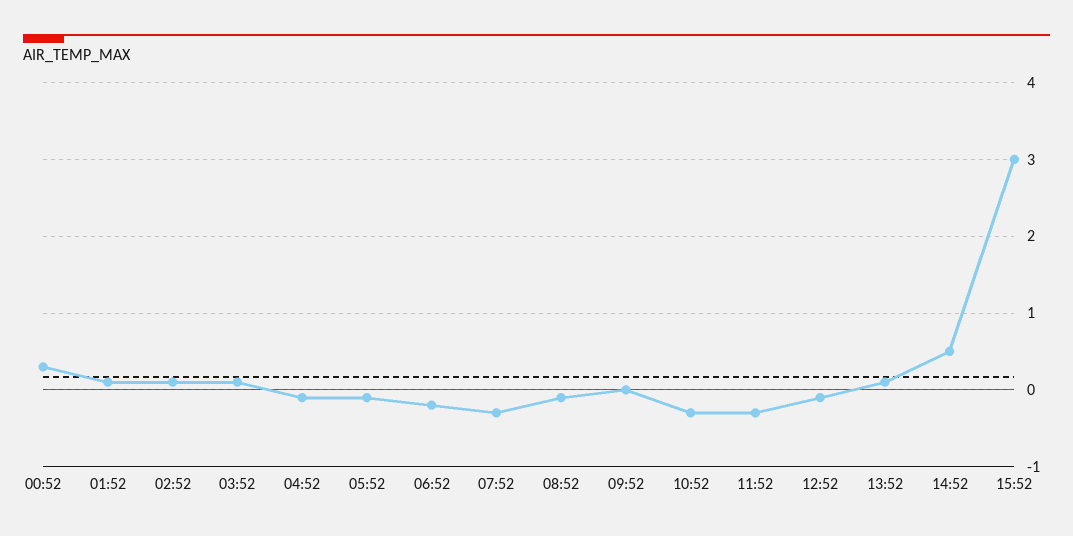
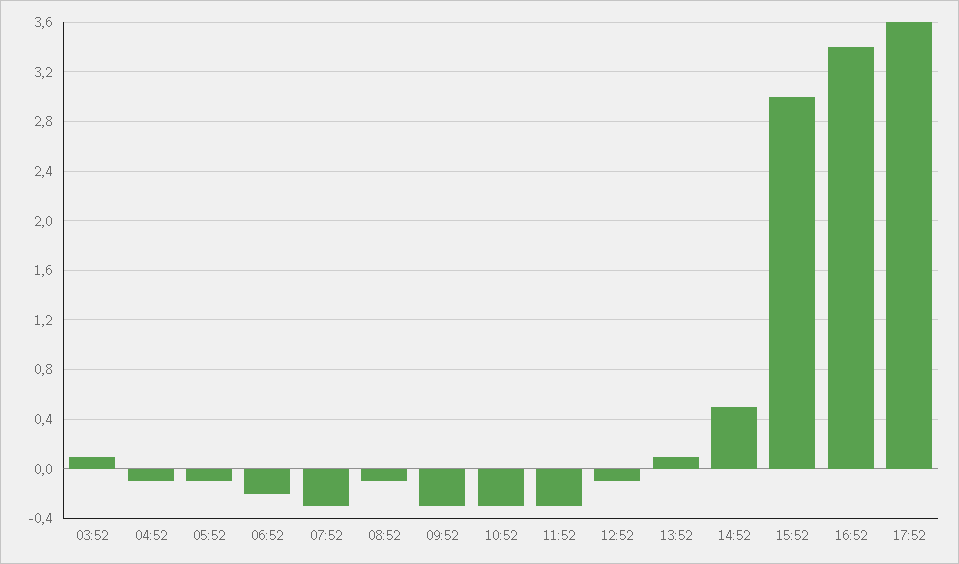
00:52: 0.3 -> none
01:52: 0.1 -> none
02:52: 0.1 -> none
09:52: 0 -> -0.3
16:52: none -> 3.4
17:52: none -> 3.6

